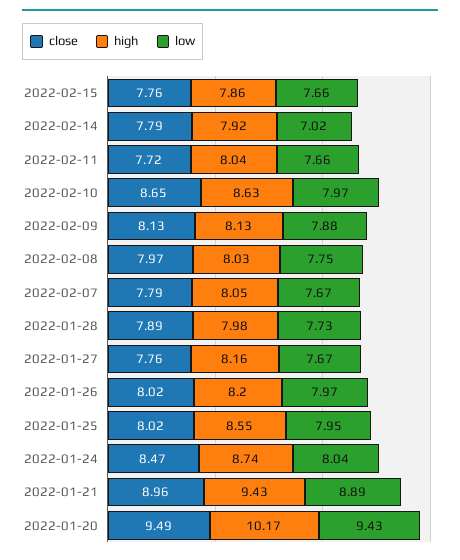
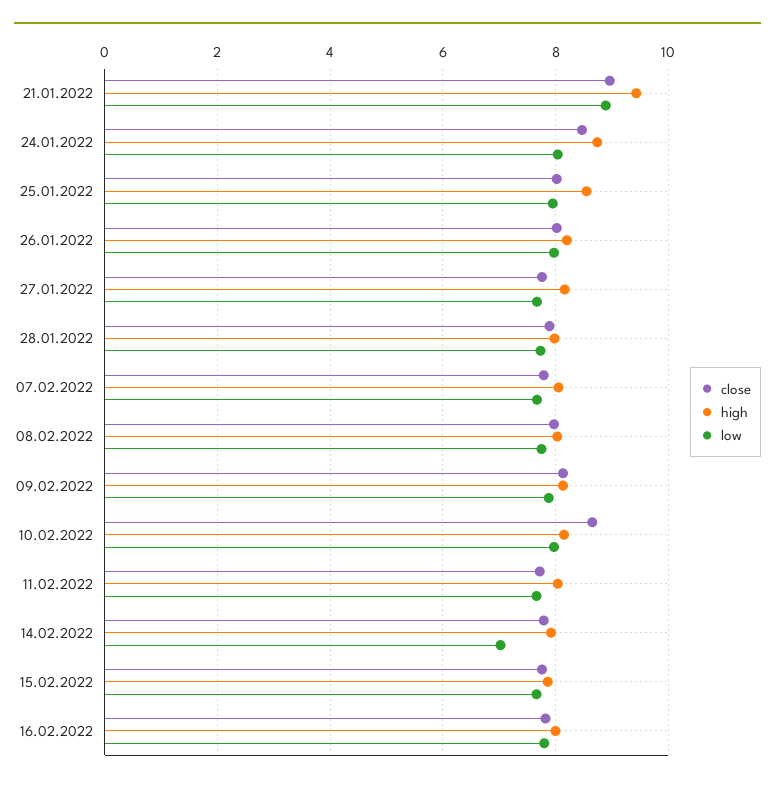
high, 2022-02-10: 8.63 -> 8.2
close, 2022-01-20: 9.49 -> none
high, 2022-01-20: 10.17 -> none
low, 2022-01-20: 9.43 -> none
close, 16.02.2022: none -> 7.8
high, 16.02.2022: none -> 8
low, 16.02.2022: none -> 7.8

